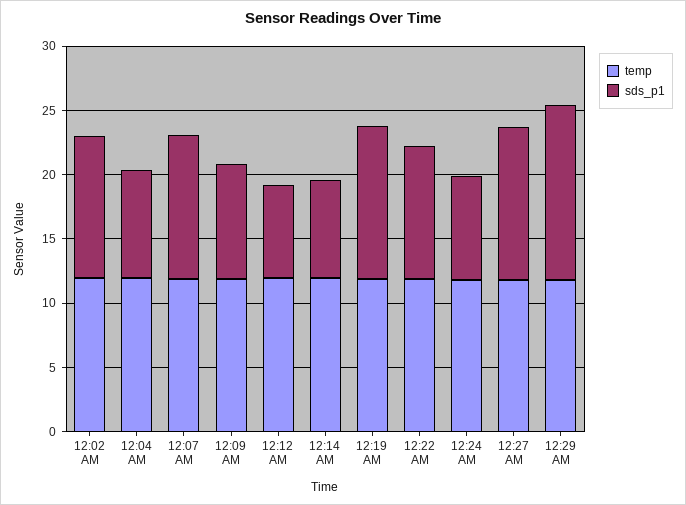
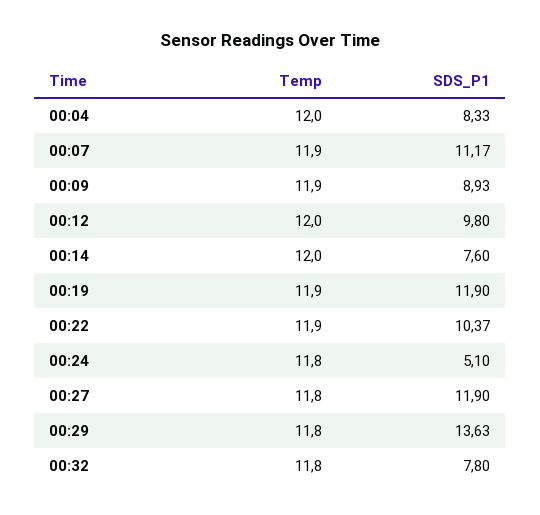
temp, 12:02 AM: 12 -> none
sds_p1, 12:02 AM: 11 -> none
sds_p1, 12:12 AM: 7 -> 9.8
sds_p1, 12:24 AM: 8 -> 5.1
temp, 00:32: none -> 11.8
sds_p1, 00:32: none -> 7.8

